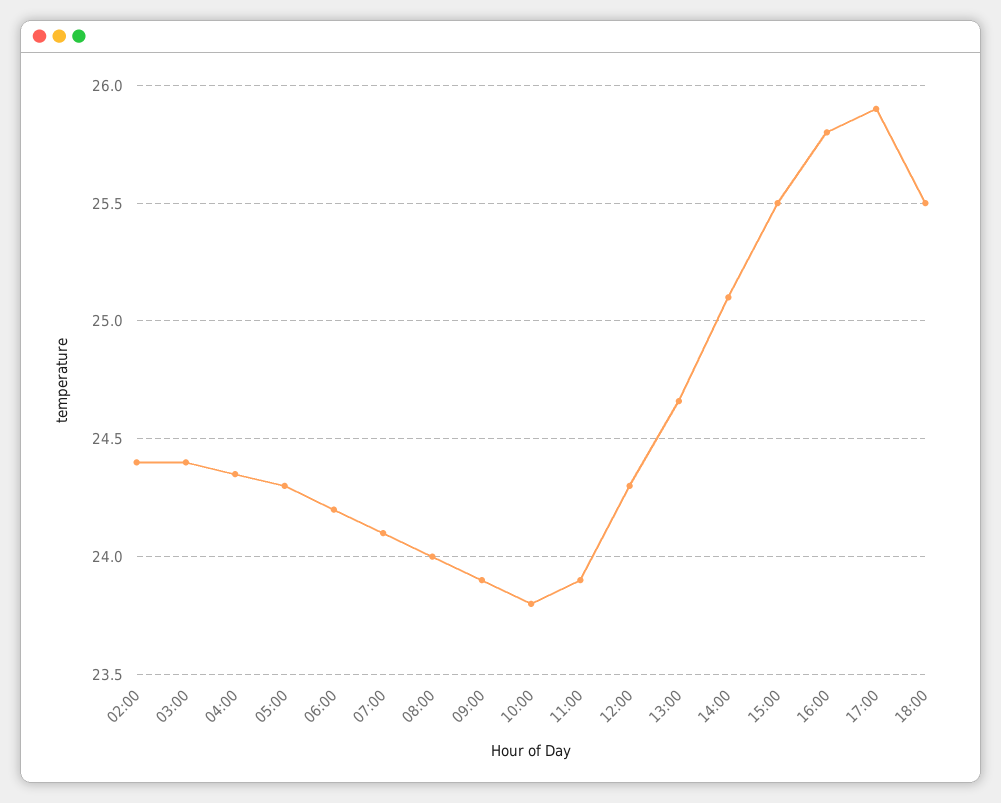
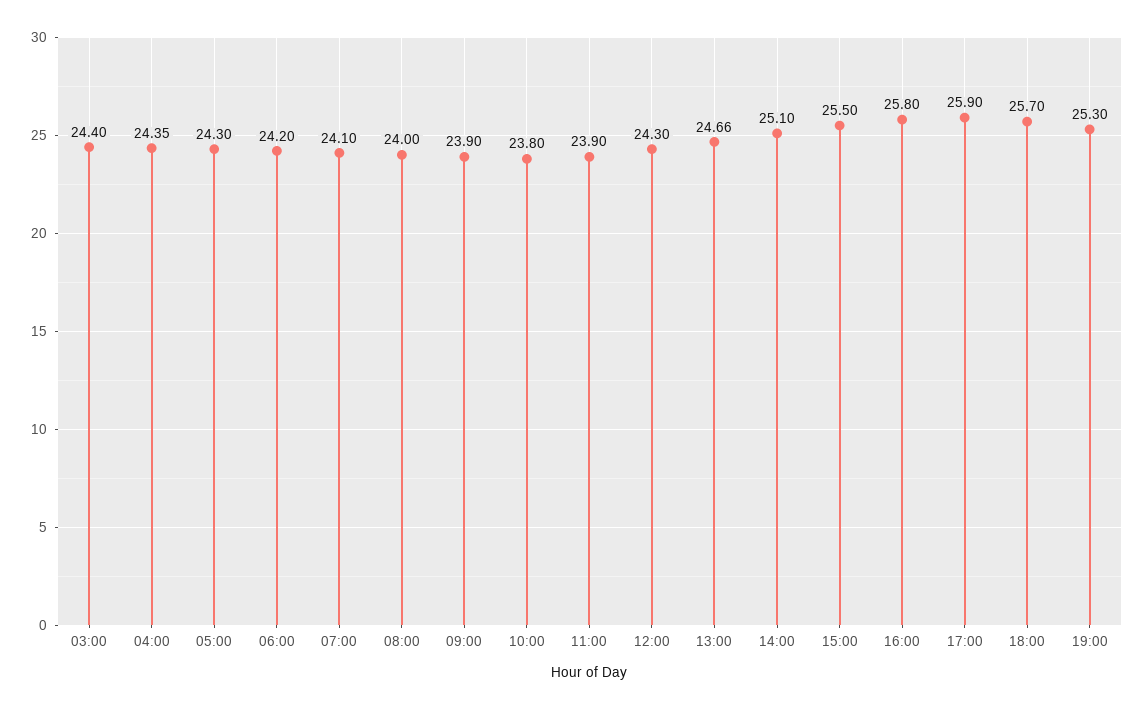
02:00: 24.4 -> none
18:00: 25.5 -> 25.7
19:00: none -> 25.3

